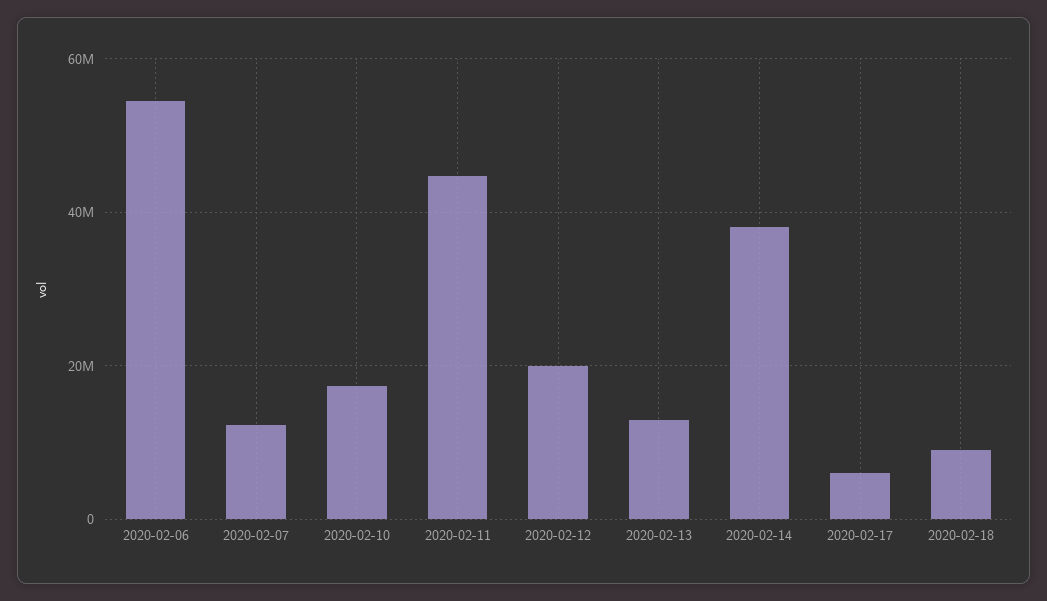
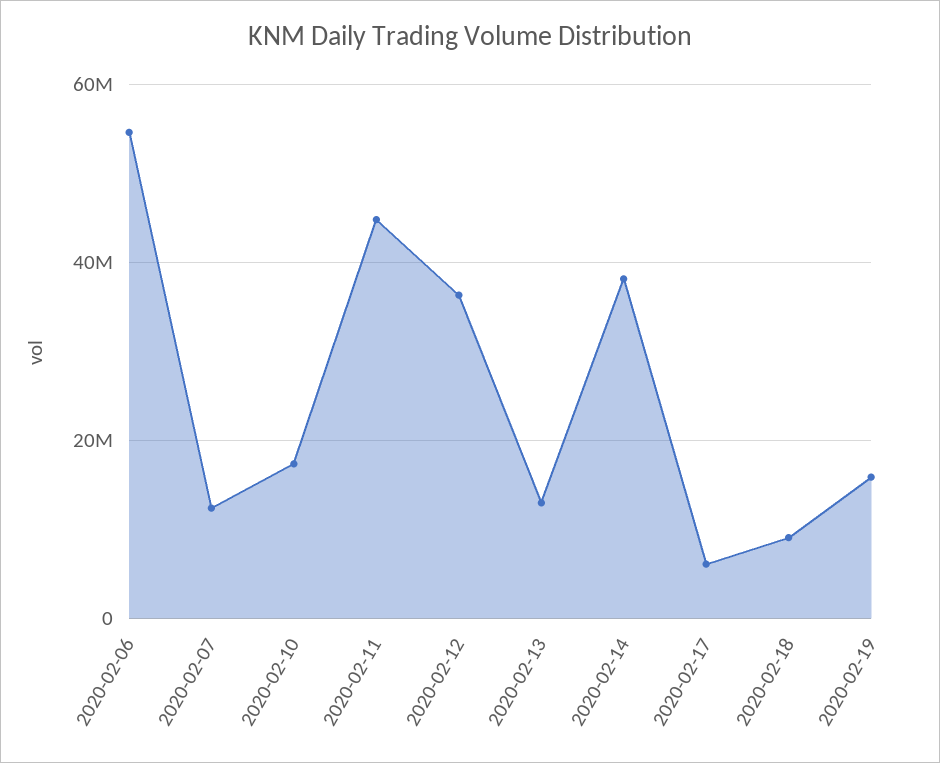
2020-02-12: 20000000 -> 36000000
2020-02-19: none -> 16000000

